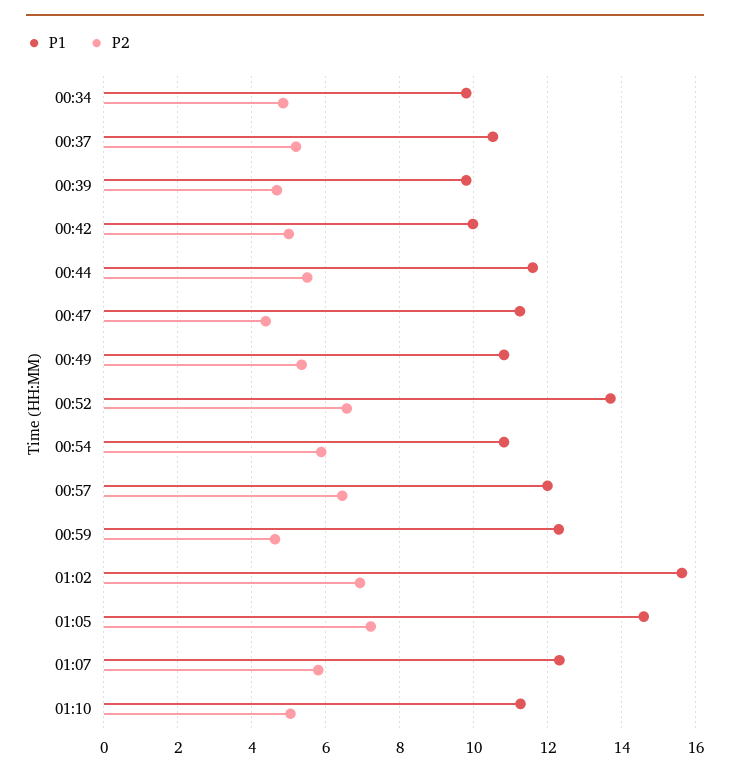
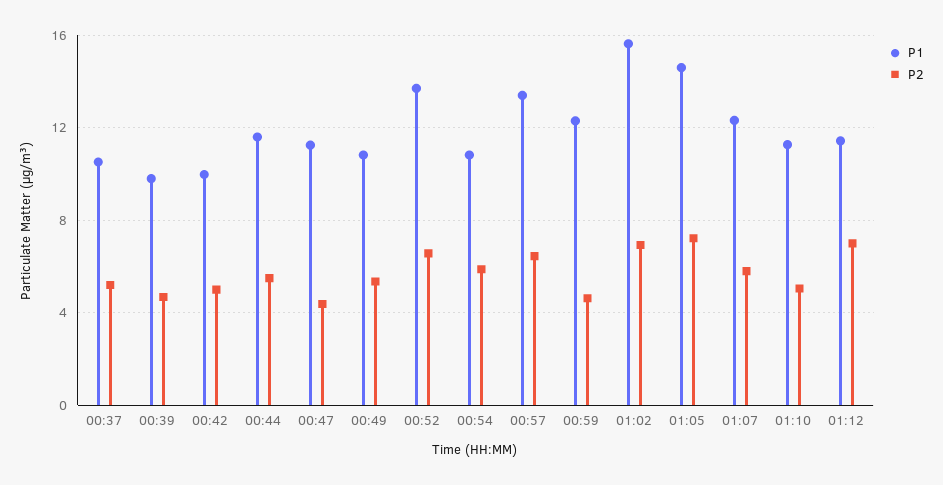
P1, 00:34: 9.8 -> none
P2, 00:34: 4.8 -> none
P1, 00:57: 12 -> 13.5
P1, 01:12: none -> 11.5
P2, 01:12: none -> 7

